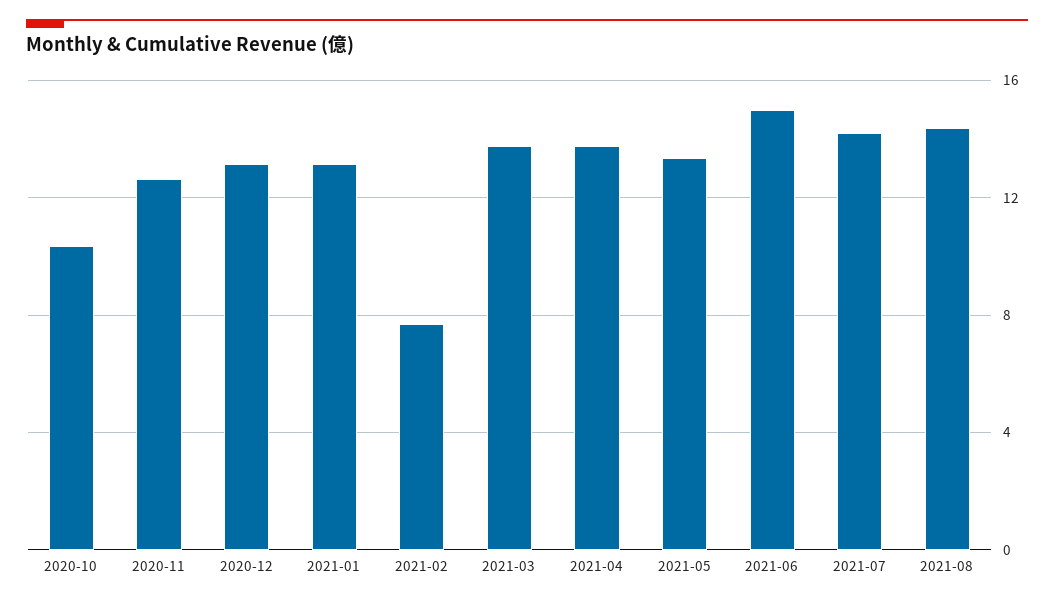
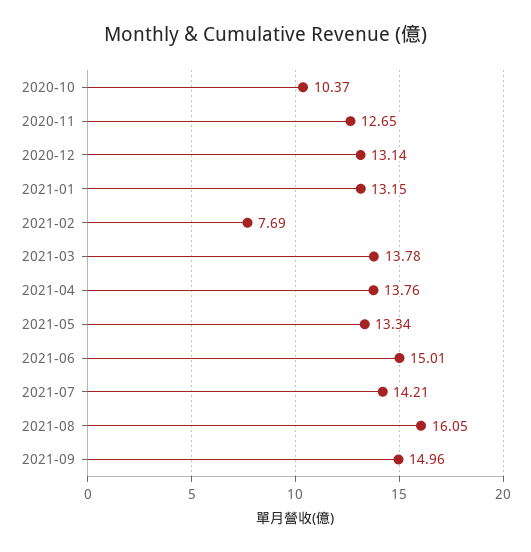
2021-08: 14.5 -> 16.05
2021-09: none -> 14.96

